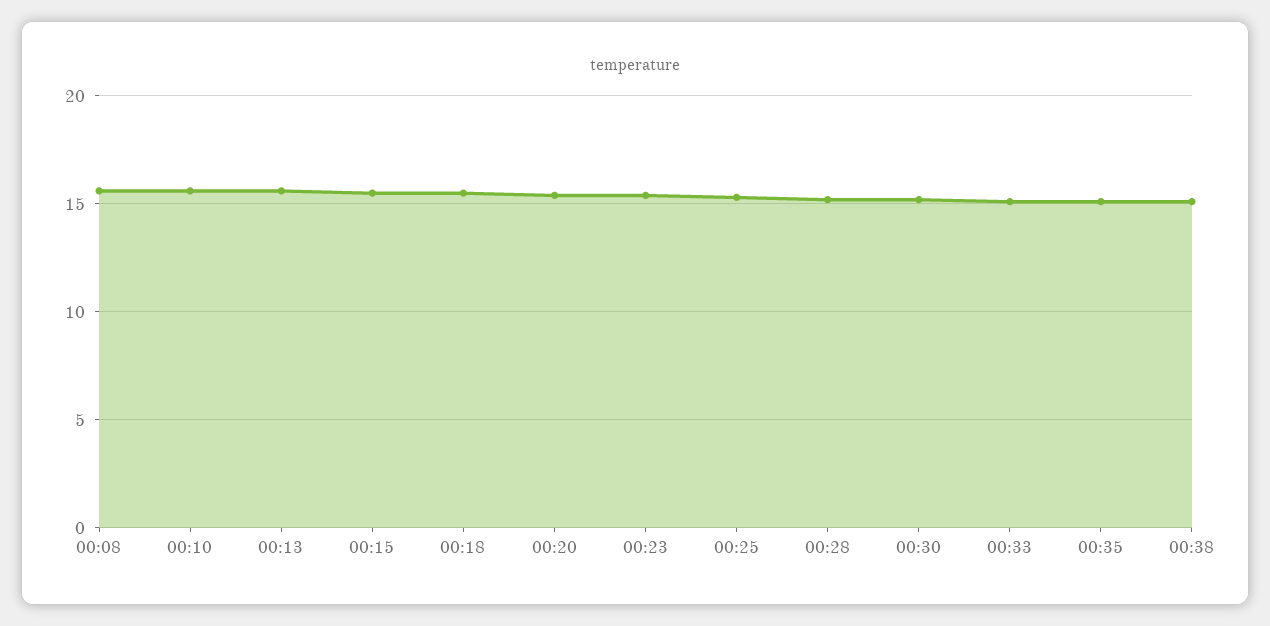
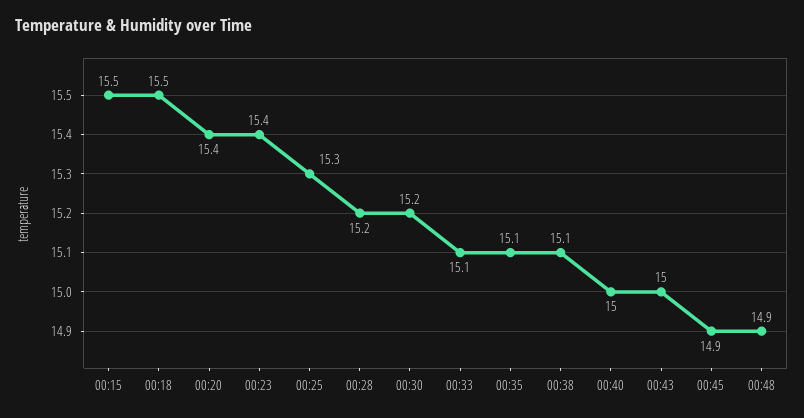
00:08: 15.5 -> none
00:10: 15.5 -> none
00:13: 15.5 -> none
00:40: none -> 15
00:43: none -> 15
00:45: none -> 14.9
00:48: none -> 14.9

